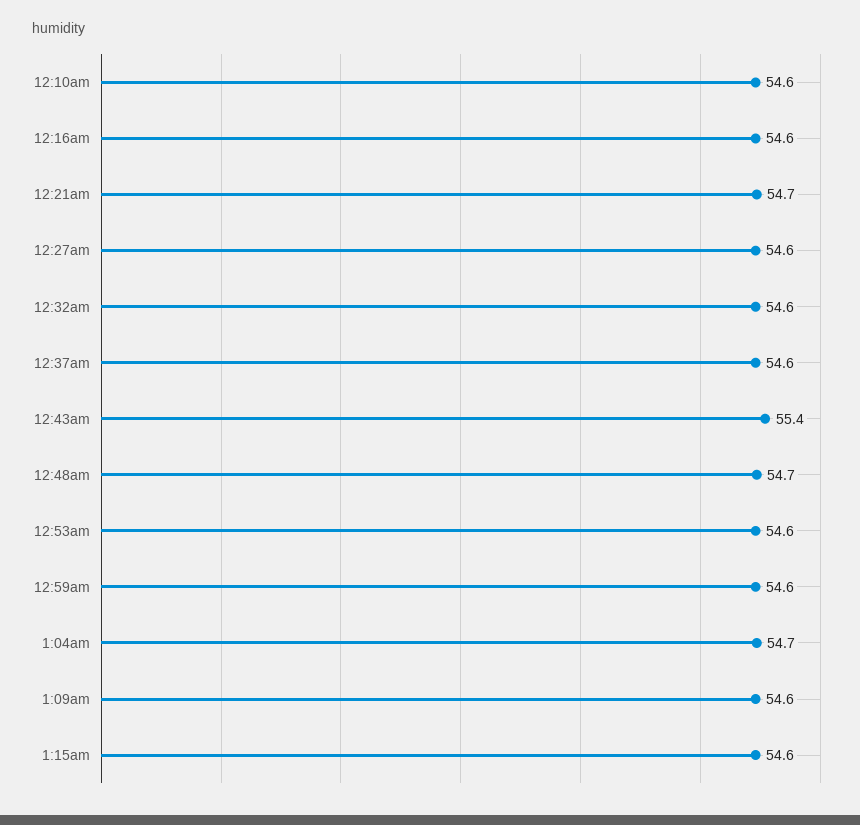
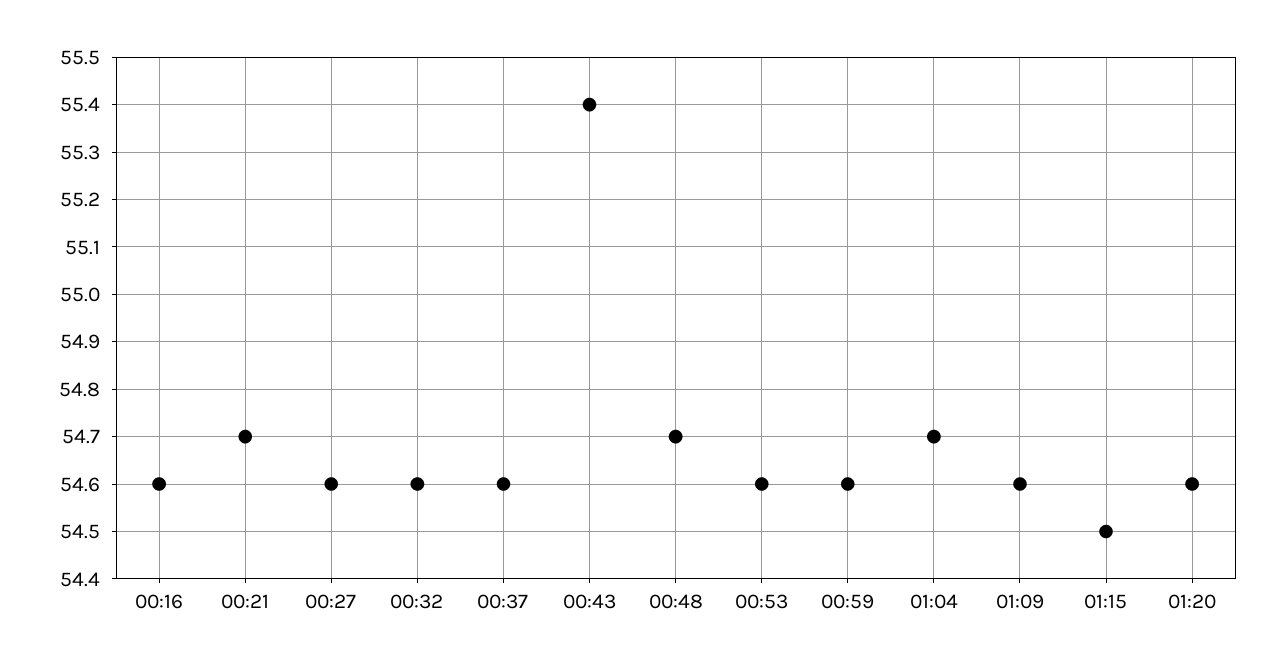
12:10am: 54.6 -> none
1:15am: 54.6 -> 54.5
01:20: none -> 54.6

